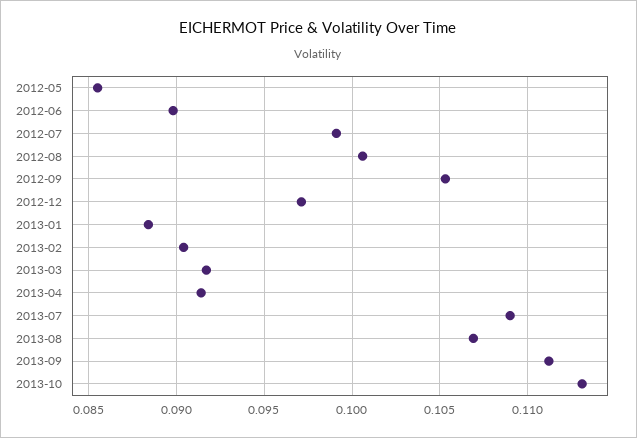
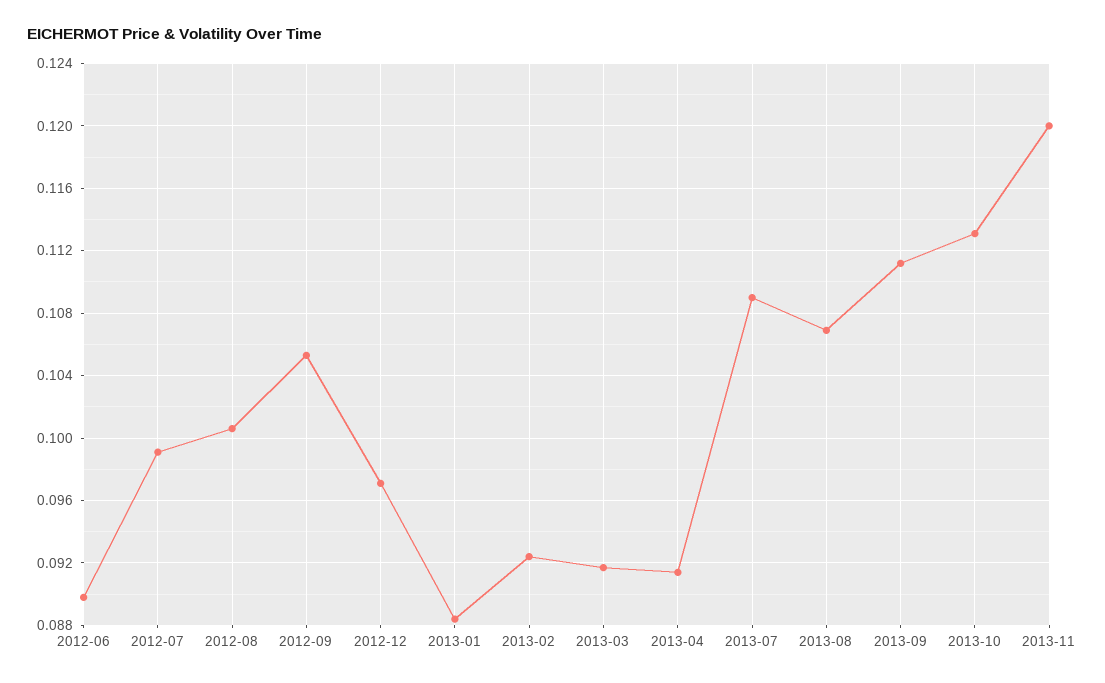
2012-05: 0.0855 -> none
2013-02: 0.0905 -> 0.0925
2013-11: none -> 0.12

